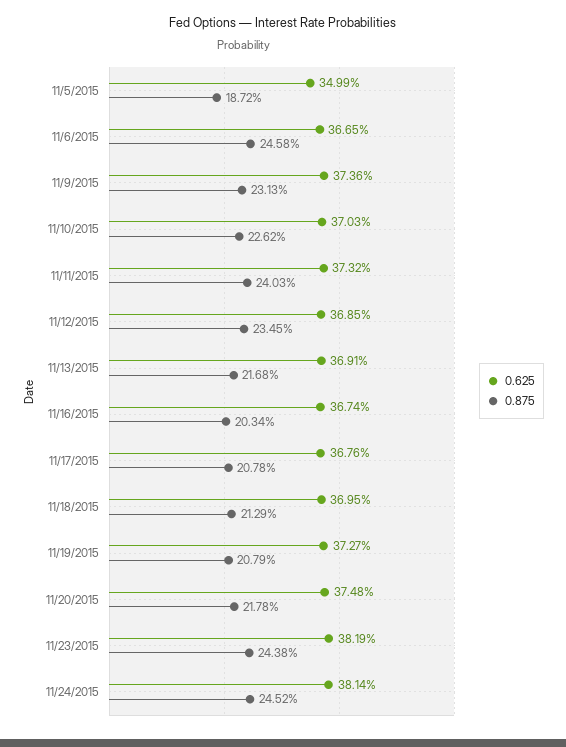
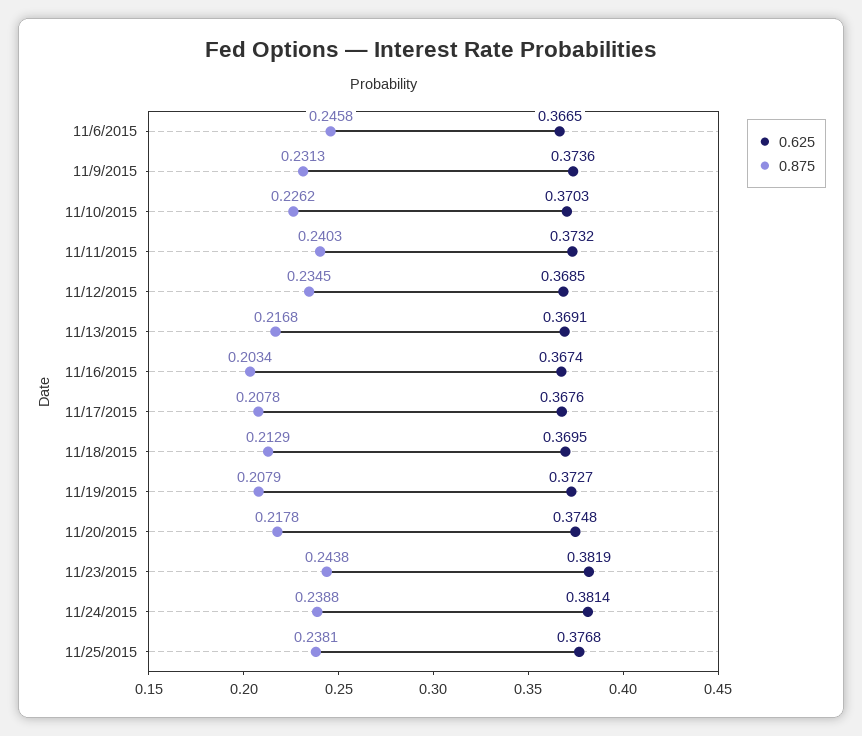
0.625, 11/5/2015: 0.3499 -> none
0.875, 11/5/2015: 0.1872 -> none
0.875, 11/24/2015: 0.2452 -> 0.2388
0.625, 11/25/2015: none -> 0.3768
0.875, 11/25/2015: none -> 0.2381

